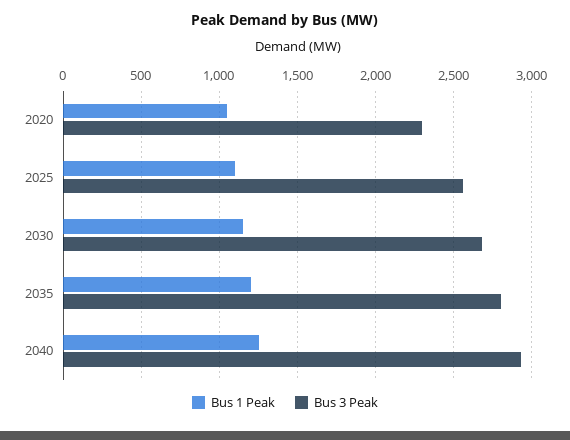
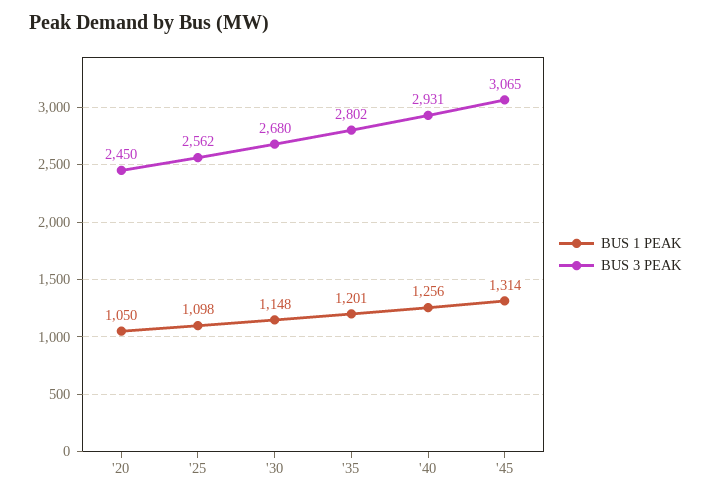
Bus 3 Peak, 2020: 2300 -> 2450
Bus 1 Peak, '45: none -> 1314
Bus 3 Peak, '45: none -> 3065

